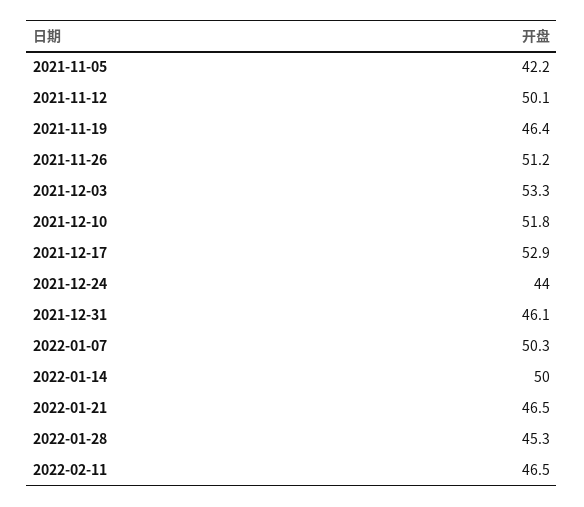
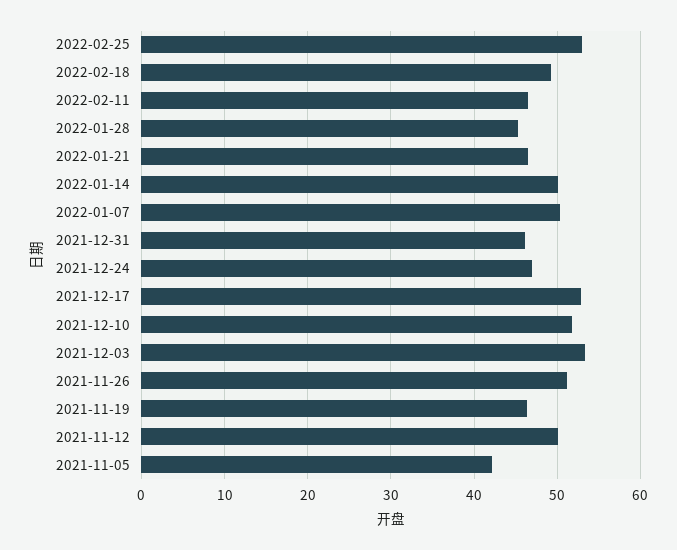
2021-12-24: 44 -> 47
2022-02-25: none -> 53
2022-02-18: none -> 49

